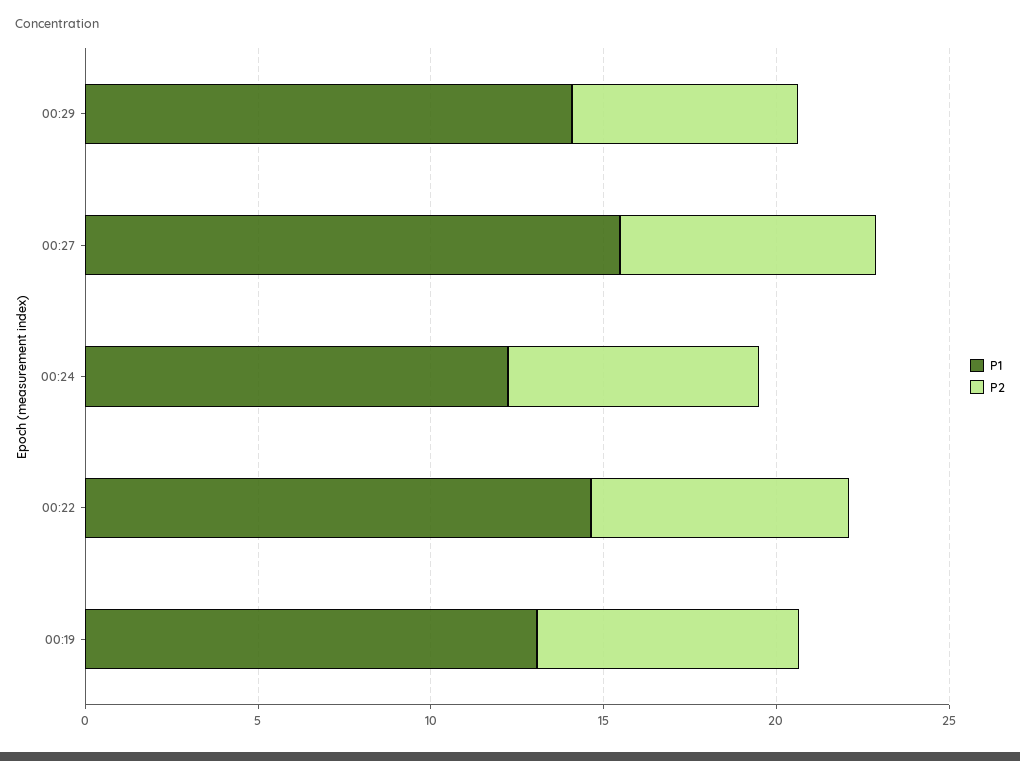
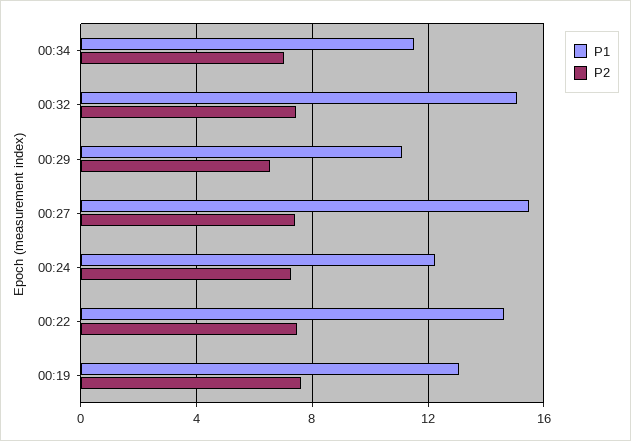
P1, 00:29: 14 -> 11
P1, 00:34: none -> 11.5
P2, 00:34: none -> 7
P1, 00:32: none -> 15
P2, 00:32: none -> 7.5

